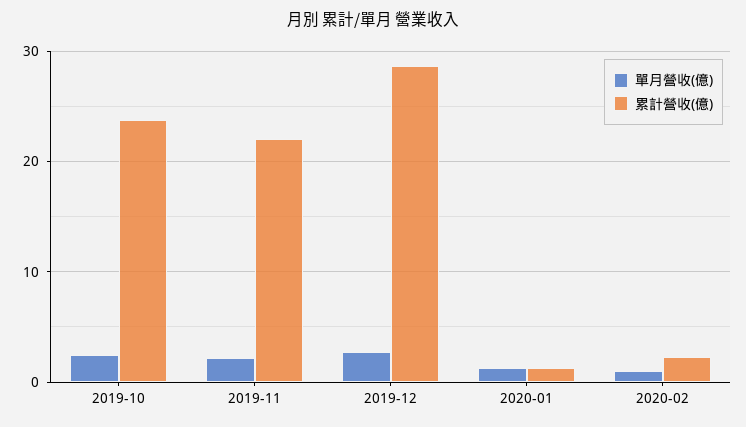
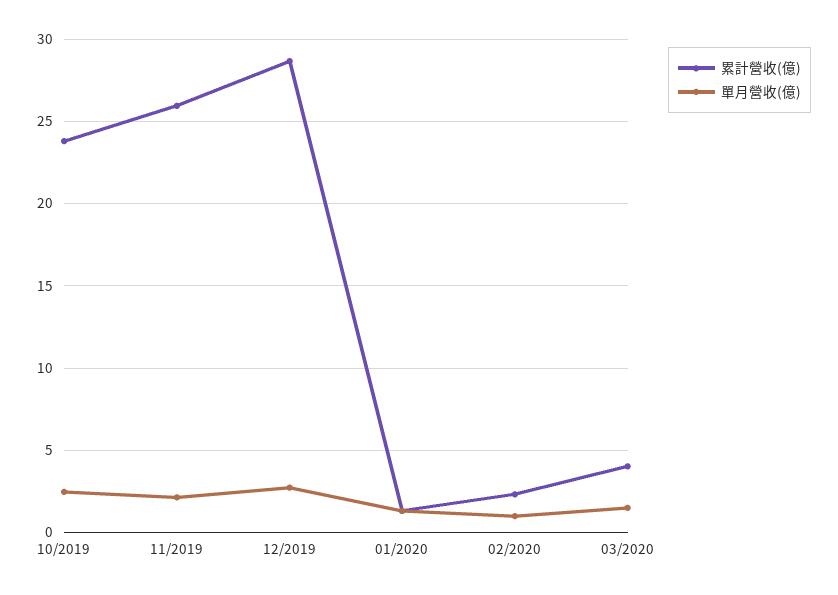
累計營收(億), 2019-11: 22 -> 26
累計營收(億), 03/2020: none -> 4
單月營收(億), 03/2020: none -> 1.5

